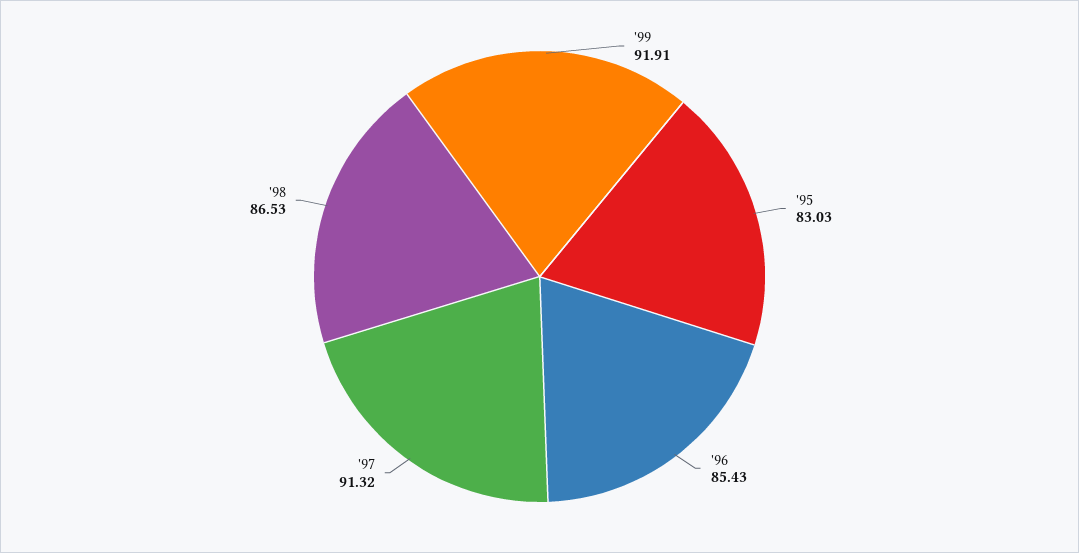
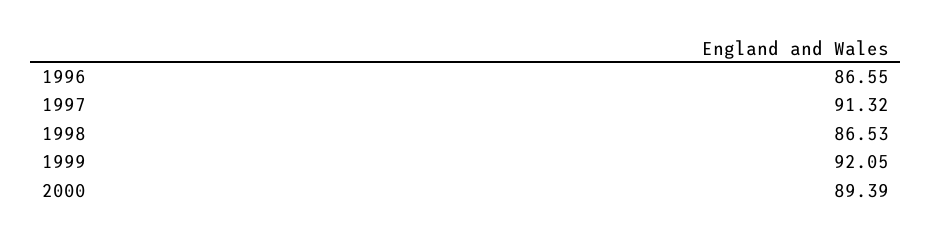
'99: 91.91 -> 92.05
'95: 83.03 -> none
'96: 85.43 -> 86.55
2000: none -> 89.39

